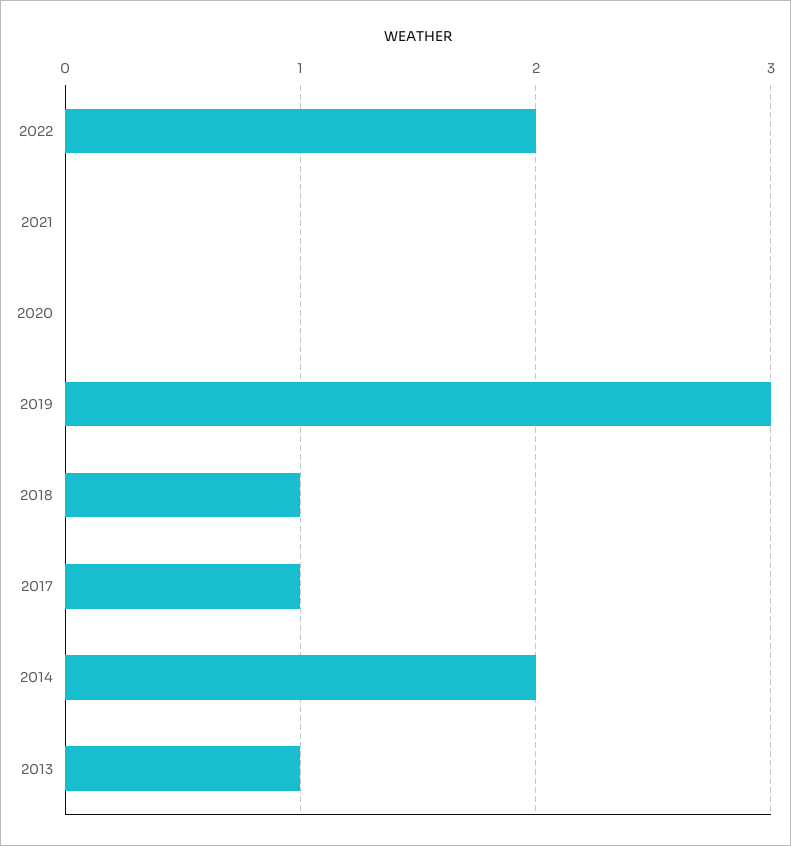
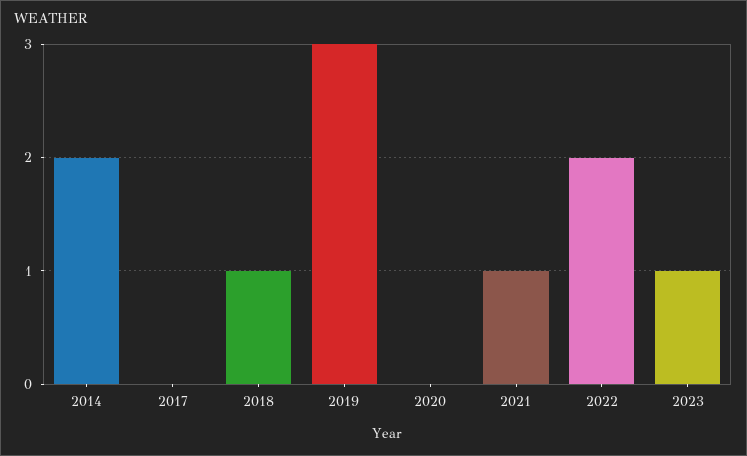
2021: 0 -> 1
2017: 1 -> 0
2013: 1 -> none
2023: none -> 1

